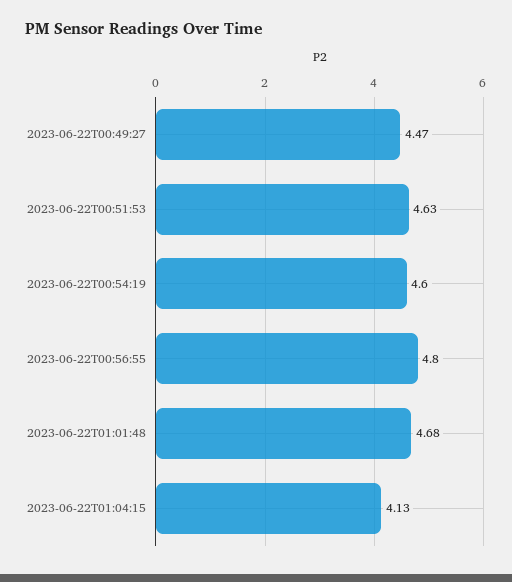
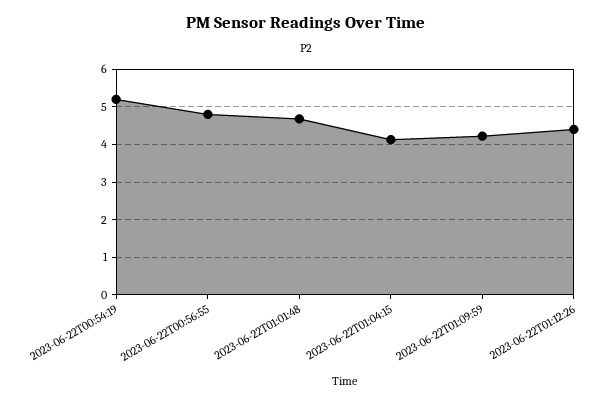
2023-06-22T00:49:27: 4.47 -> none
2023-06-22T00:51:53: 4.63 -> none
2023-06-22T00:54:19: 4.6 -> 5.2
2023-06-22T01:09:59: none -> 4.2
2023-06-22T01:12:26: none -> 4.4

